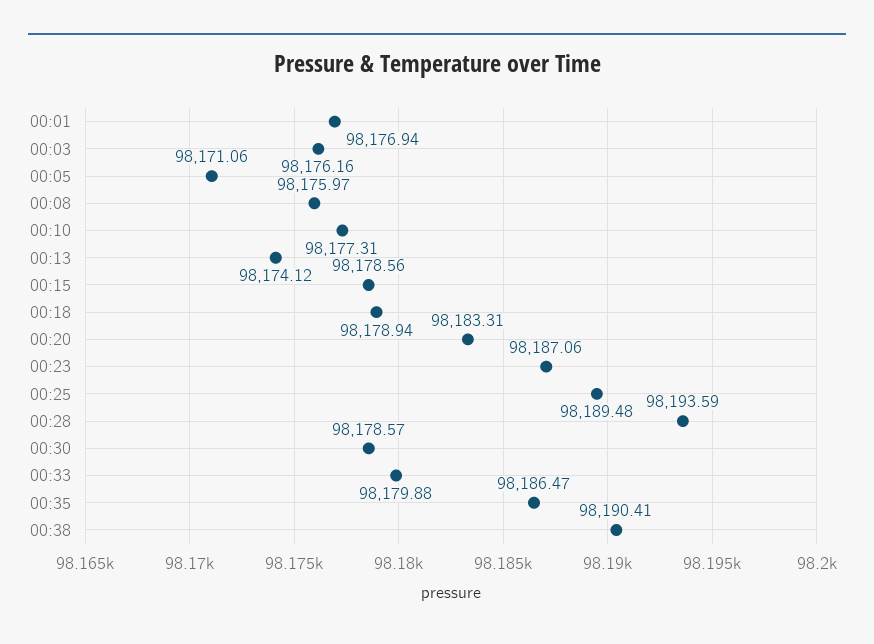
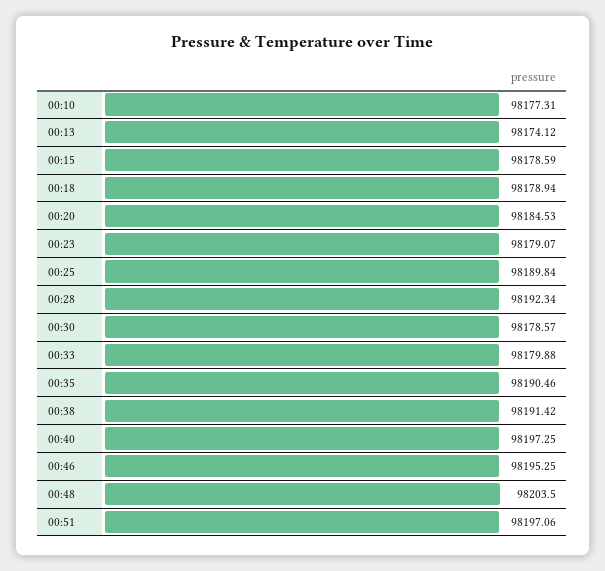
00:01: 98176.94 -> none
00:03: 98176.16 -> none
00:05: 98171.06 -> none
00:08: 98175.97 -> none
00:15: 98178.56 -> 98178.59
00:20: 98183.31 -> 98184.53
00:23: 98187.06 -> 98179.07
00:25: 98189.48 -> 98189.84
00:28: 98193.59 -> 98192.34
00:35: 98186.47 -> 98190.46
00:38: 98190.41 -> 98191.42
00:40: none -> 98197.25
00:46: none -> 98195.25
00:48: none -> 98203.5
00:51: none -> 98197.06

